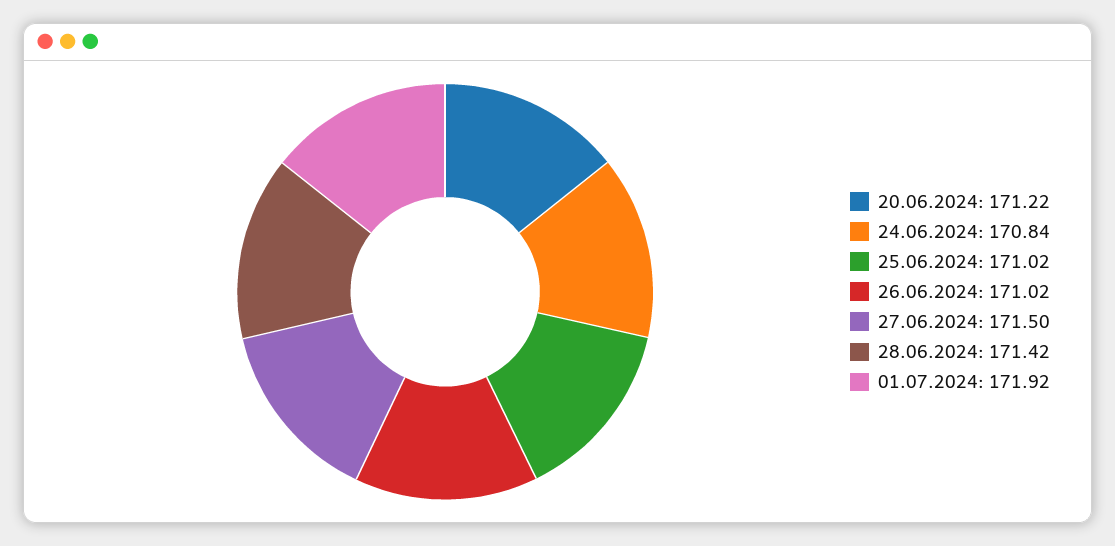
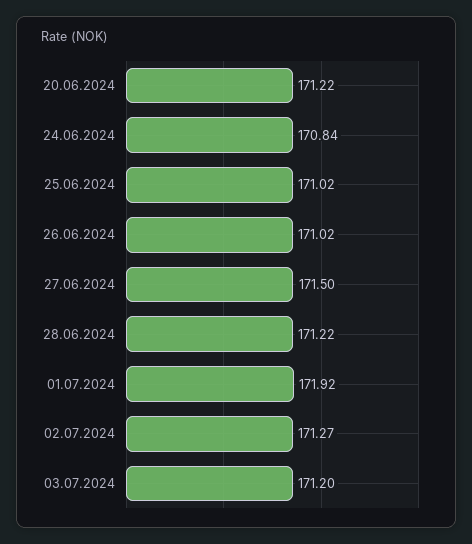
28.06.2024: 171.42 -> 171.22
02.07.2024: none -> 171.27
03.07.2024: none -> 171.2

